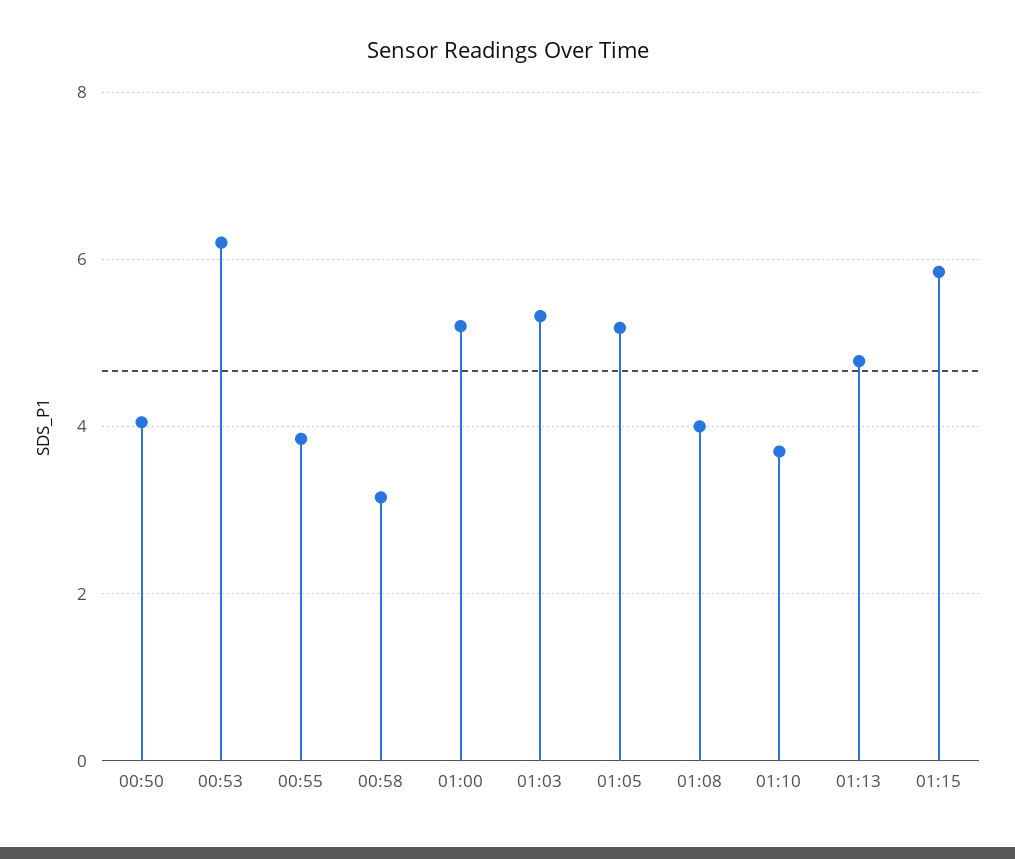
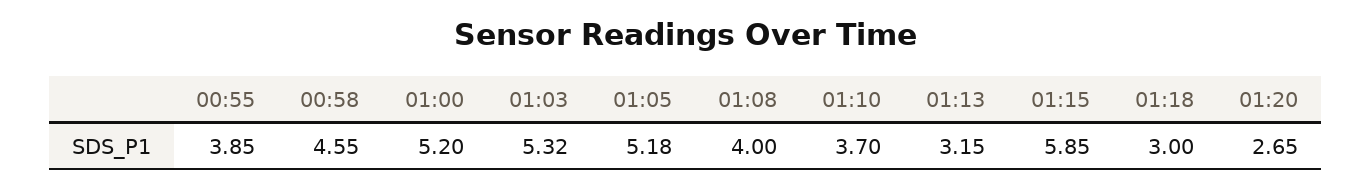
00:50: 4 -> none
00:53: 6.2 -> none
00:58: 3.2 -> 4.55
01:13: 4.8 -> 3.15
01:18: none -> 3
01:20: none -> 2.65

